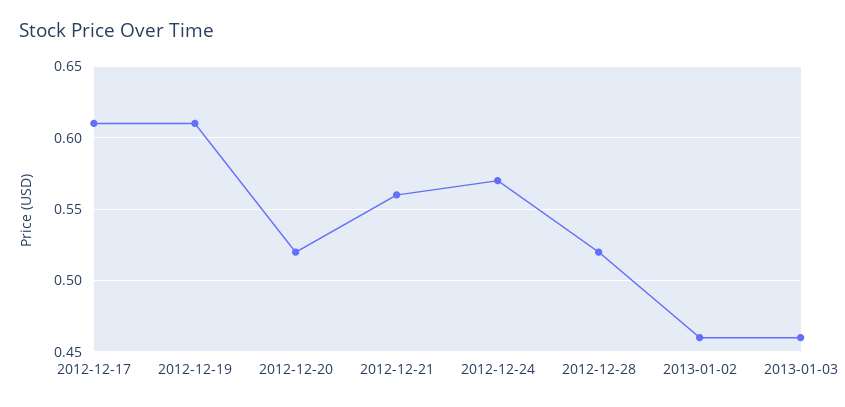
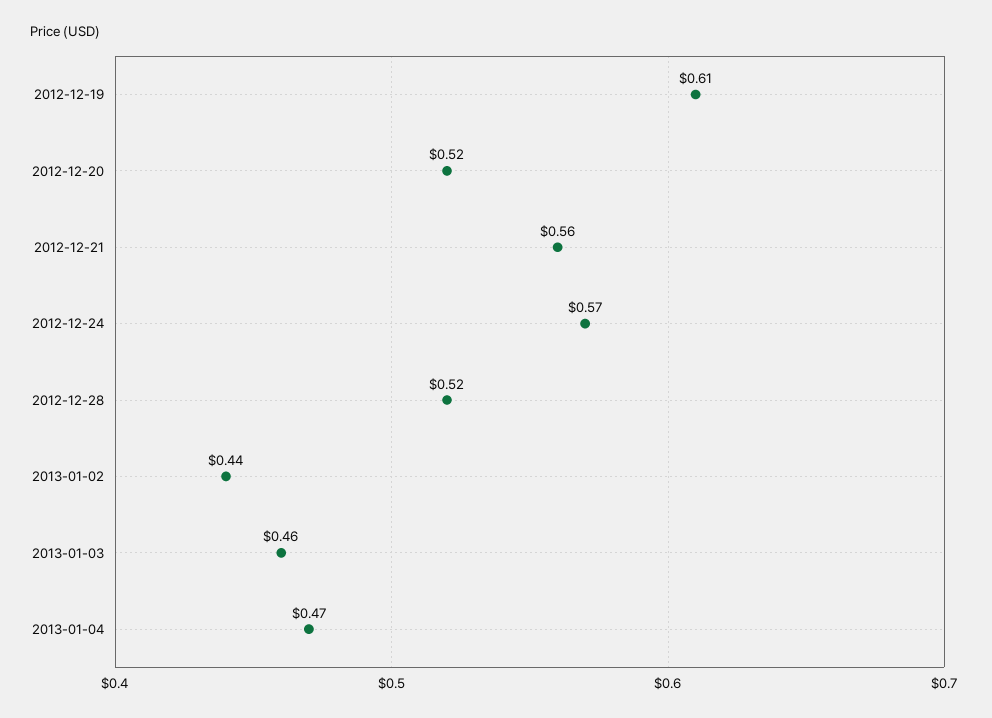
2012-12-17: 0.61 -> none
2013-01-02: 0.46 -> 0.44
2013-01-04: none -> 0.47

